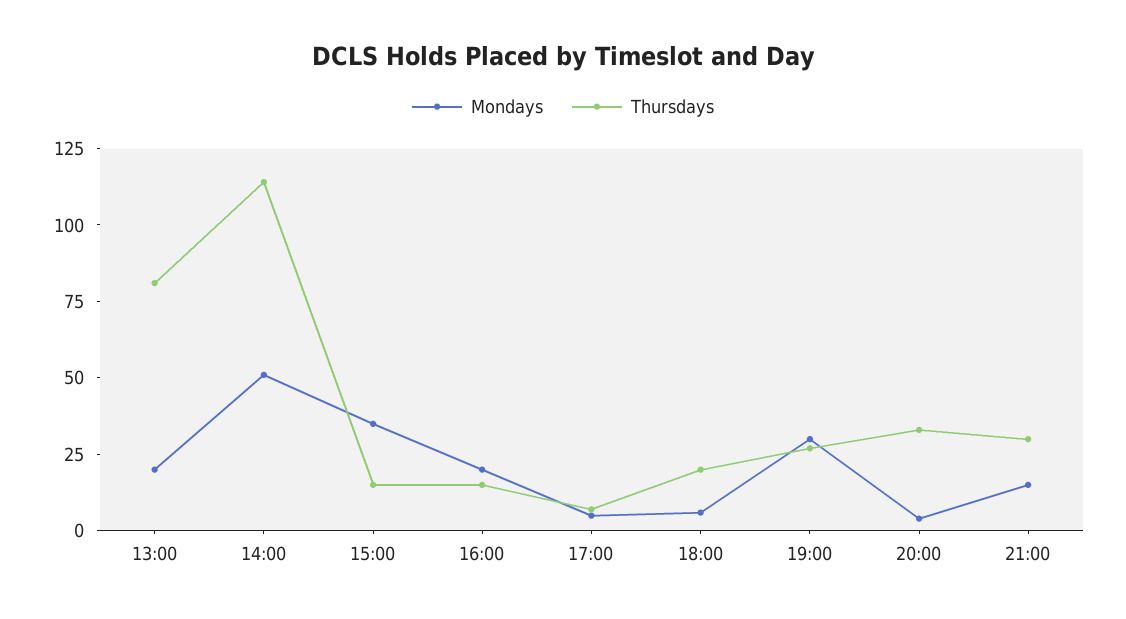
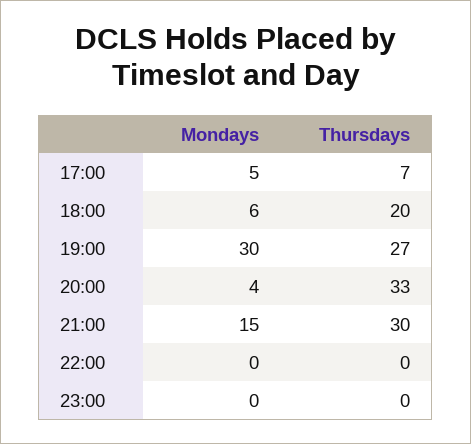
Mondays, 13:00: 20 -> none
Thursdays, 13:00: 80 -> none
Mondays, 14:00: 50 -> none
Thursdays, 14:00: 115 -> none
Mondays, 15:00: 35 -> none
Thursdays, 15:00: 15 -> none
Mondays, 16:00: 20 -> none
Thursdays, 16:00: 15 -> none
Mondays, 22:00: none -> 0
Thursdays, 22:00: none -> 0
Mondays, 23:00: none -> 0
Thursdays, 23:00: none -> 0

